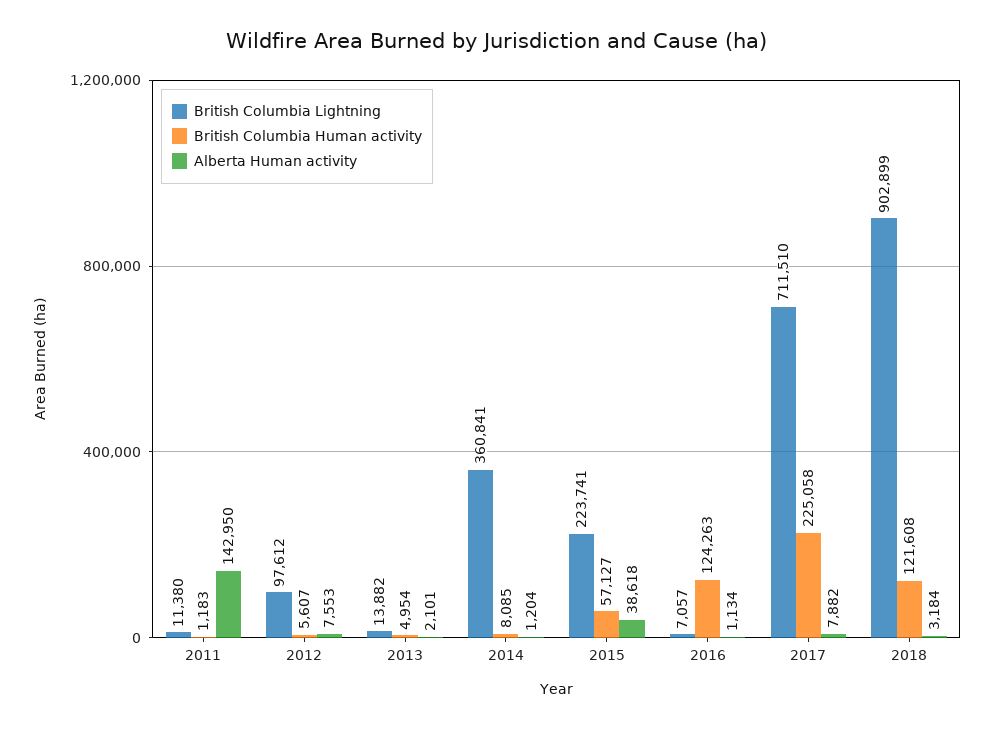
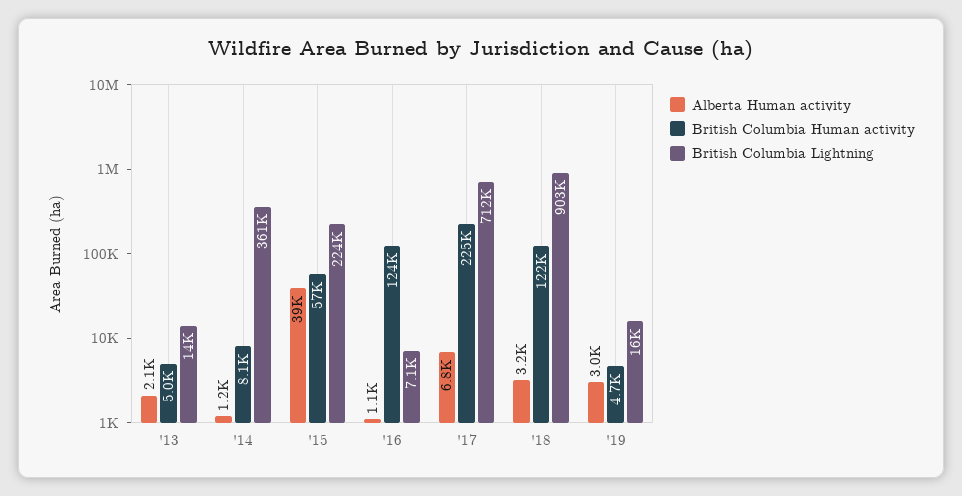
British Columbia Lightning, 2011: 11380 -> none
British Columbia Human activity, 2011: 1183 -> none
Alberta Human activity, 2011: 142950 -> none
British Columbia Lightning, 2012: 97612 -> none
British Columbia Human activity, 2012: 5607 -> none
Alberta Human activity, 2012: 7553 -> none
Alberta Human activity, 2017: 7882 -> 6800
Alberta Human activity, '19: none -> 3000
British Columbia Human activity, '19: none -> 4700
British Columbia Lightning, '19: none -> 16000

